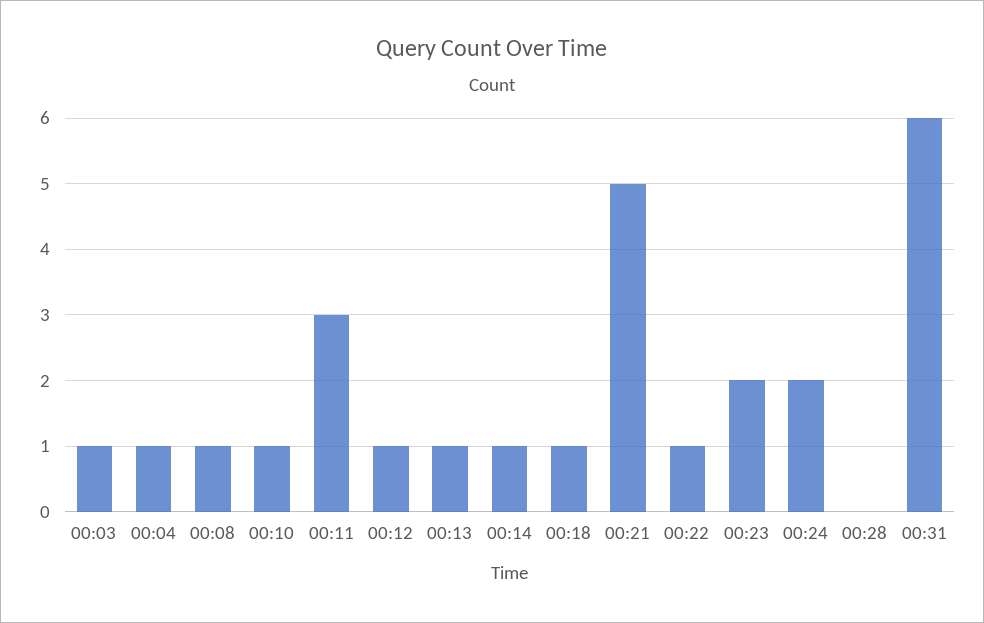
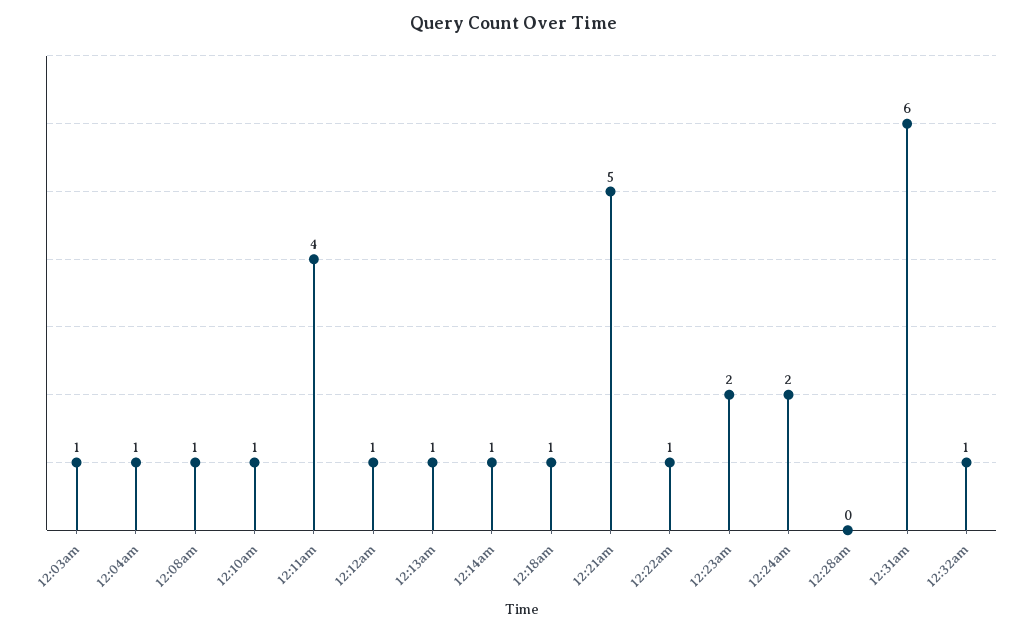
00:11: 3 -> 4
12:32am: none -> 1

